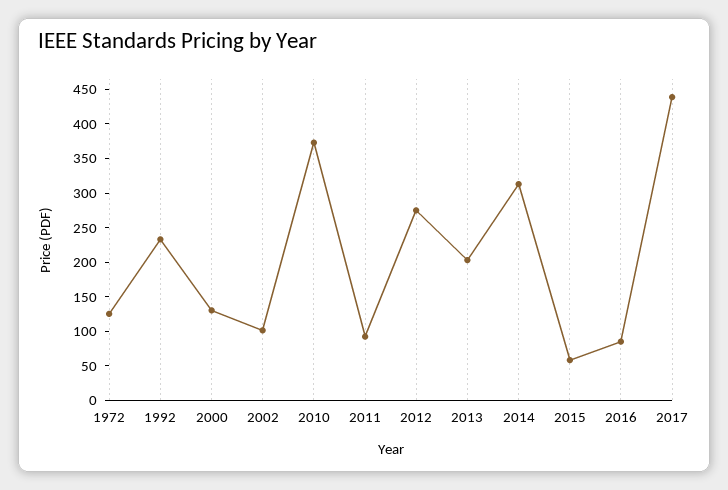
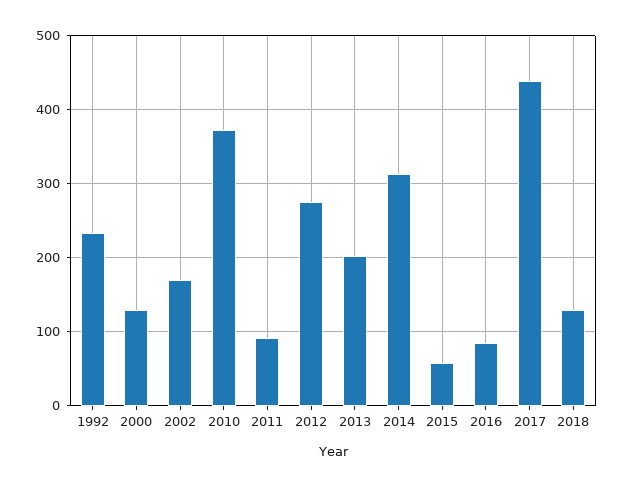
1972: 125 -> none
2002: 100 -> 170
2018: none -> 130

